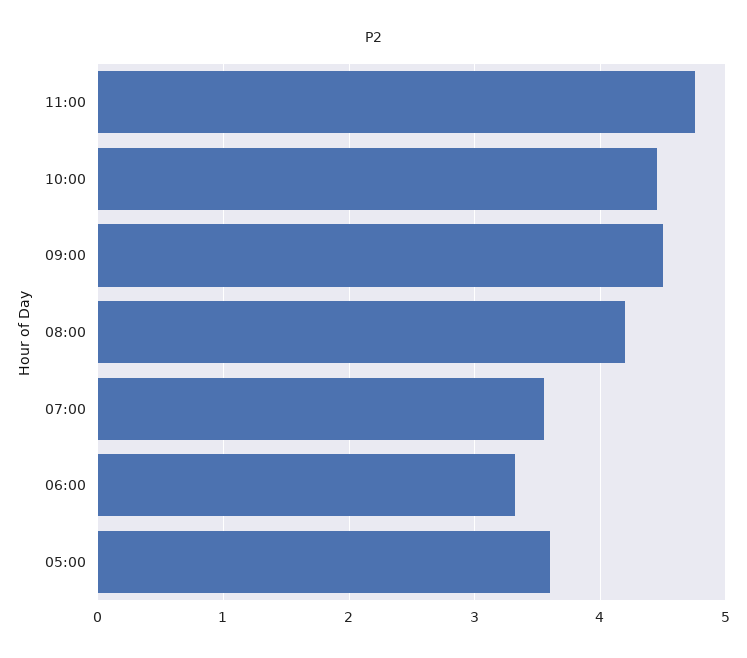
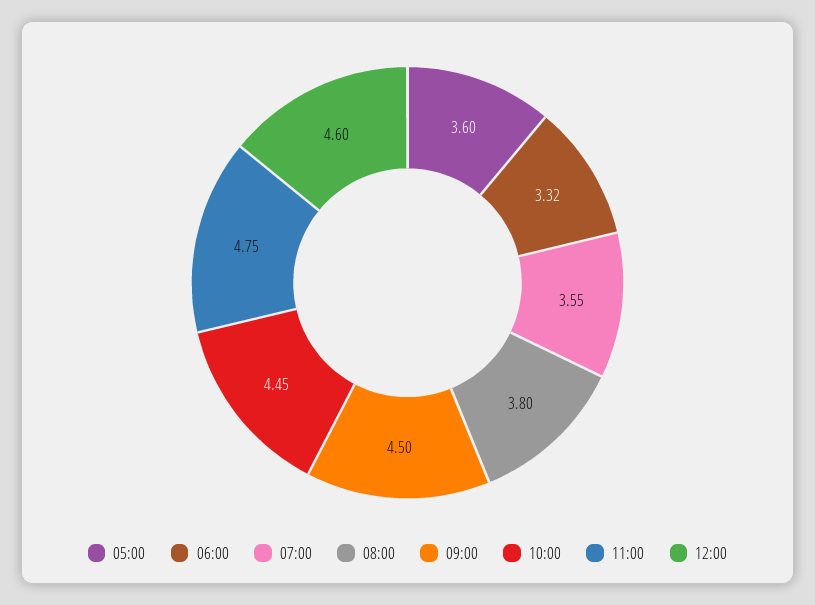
08:00: 4.2 -> 3.8
12:00: none -> 4.6

